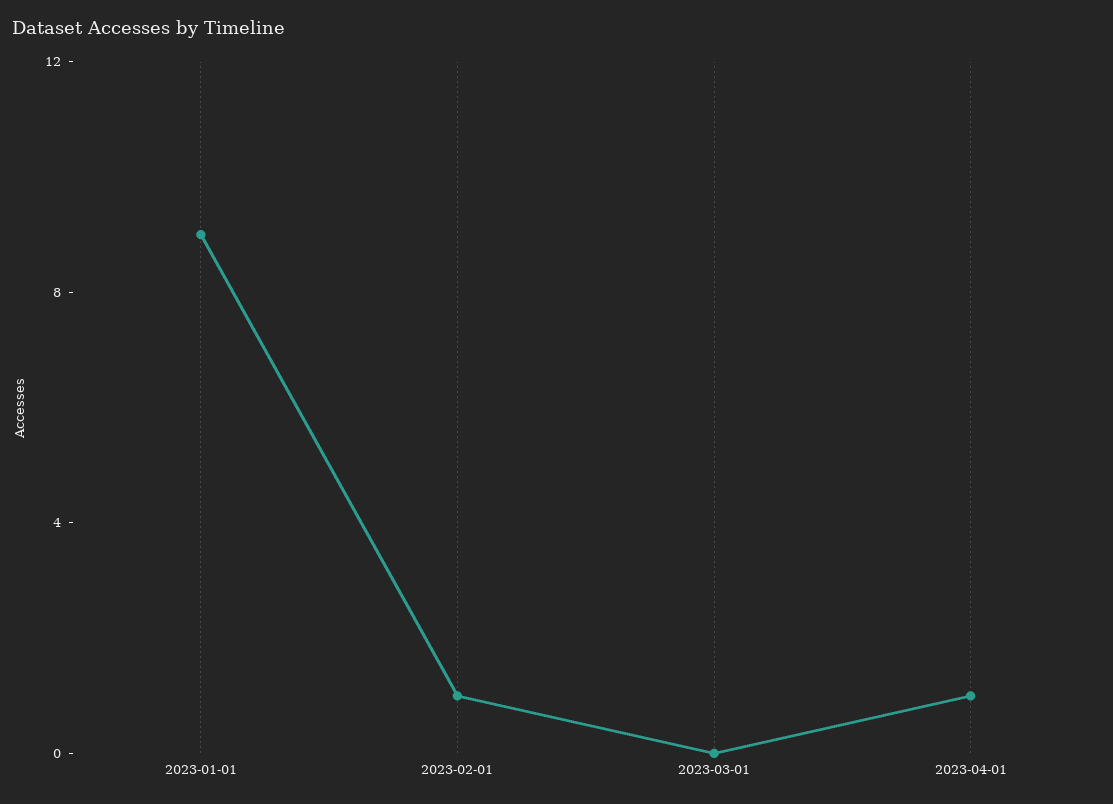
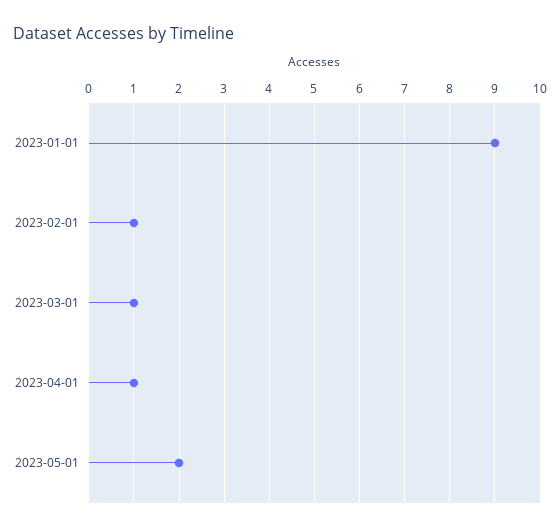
2023-03-01: 0 -> 1
2023-05-01: none -> 2

